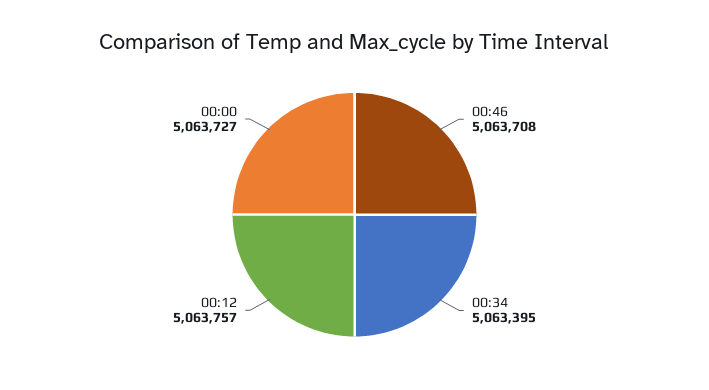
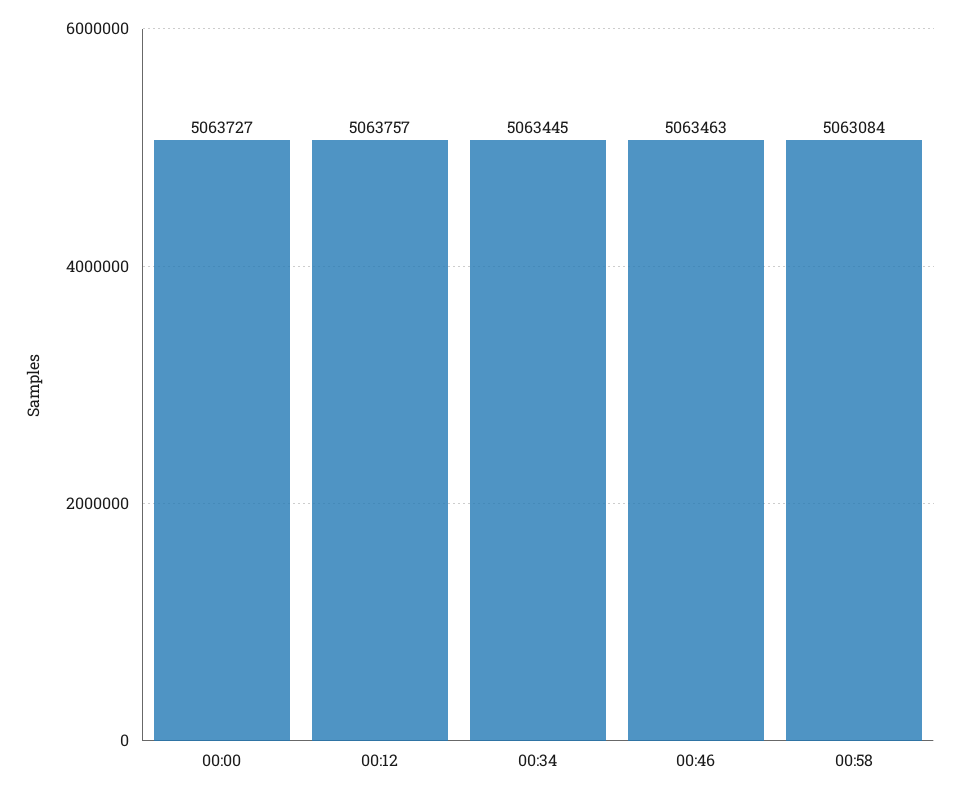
00:46: 5063708 -> 5063463
00:34: 5063395 -> 5063445
00:58: none -> 5063084

